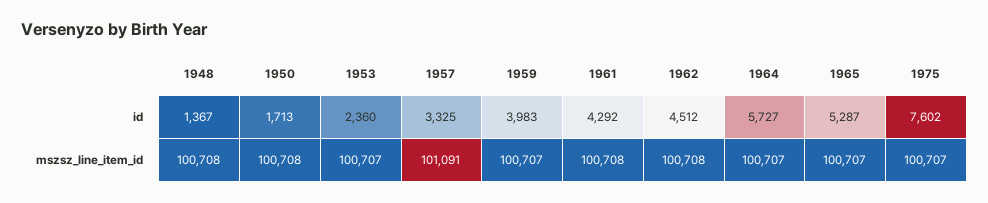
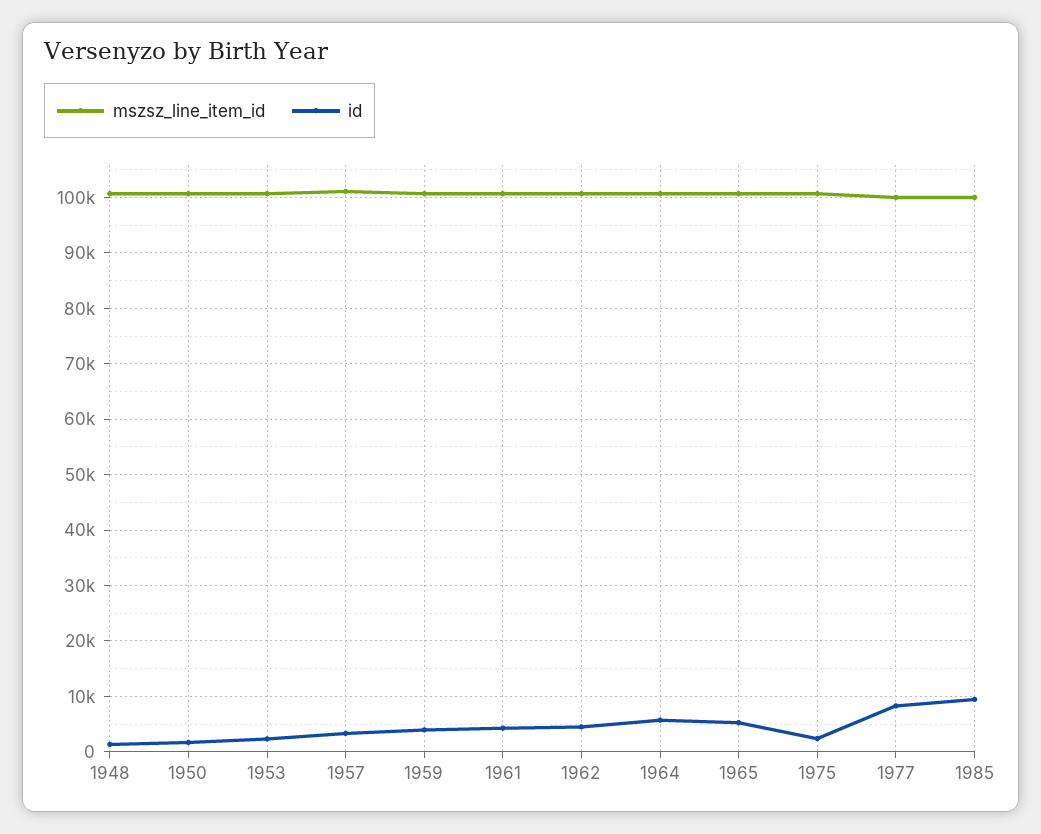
id, 1975: 7602 -> 2000
mszsz_line_item_id, 1977: none -> 100000
id, 1977: none -> 8000
mszsz_line_item_id, 1985: none -> 100000
id, 1985: none -> 10000

